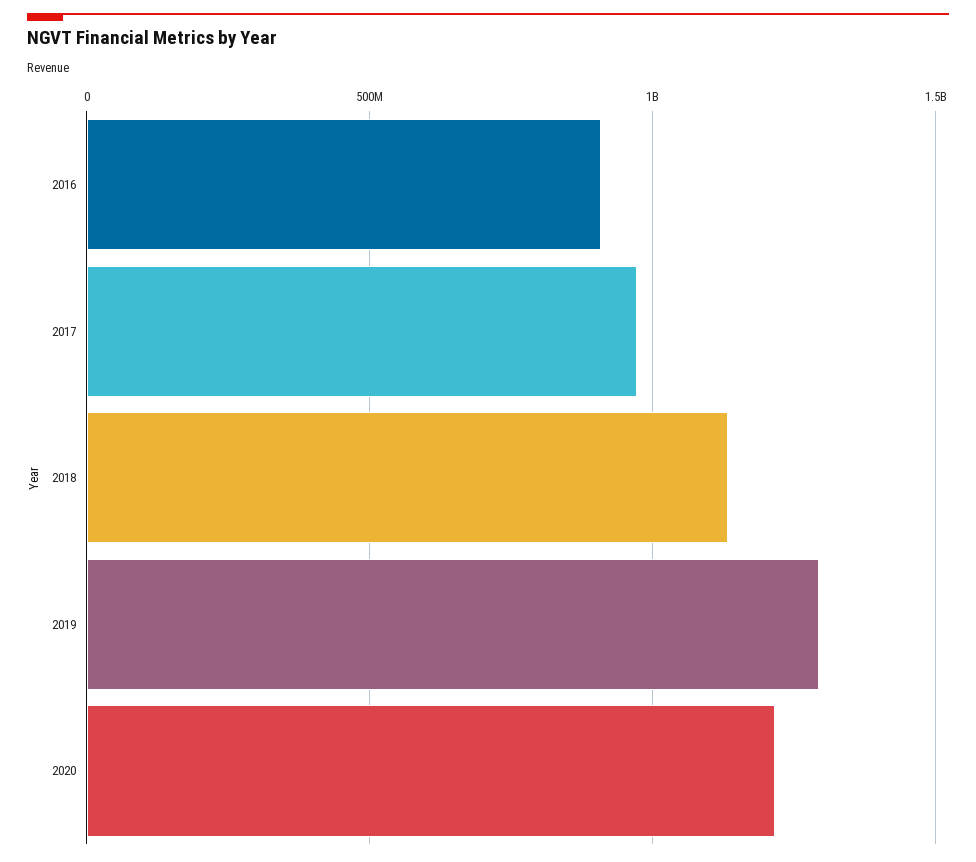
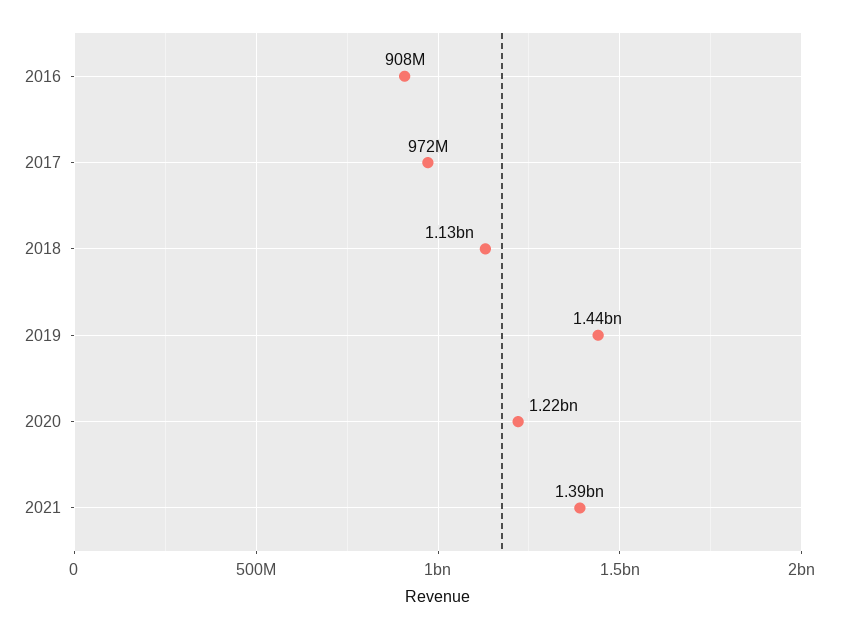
2019: 1300000000 -> 1440000000
2021: none -> 1390000000

